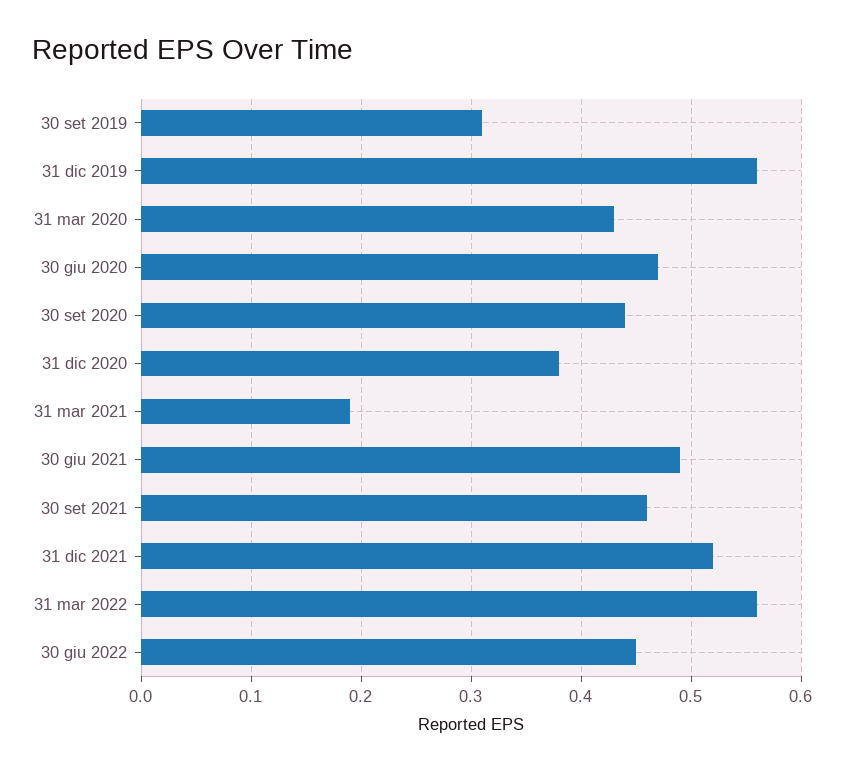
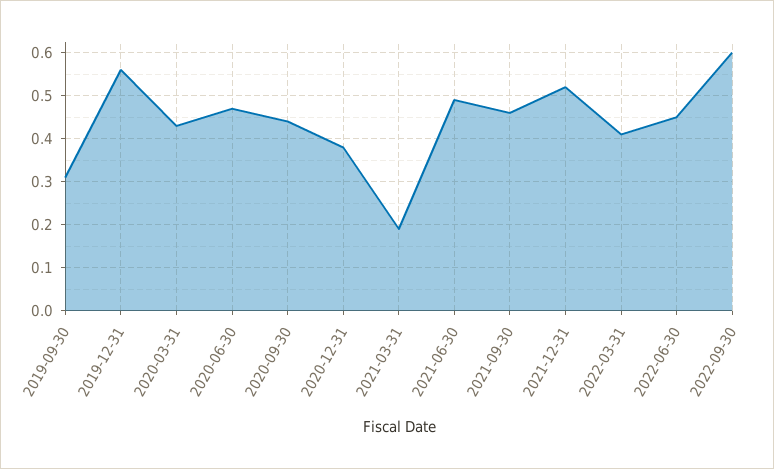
31 mar 2022: 0.56 -> 0.4
2022-09-30: none -> 0.6

